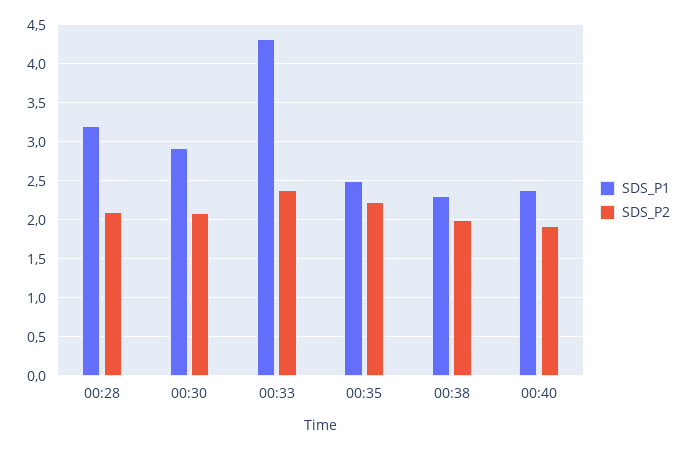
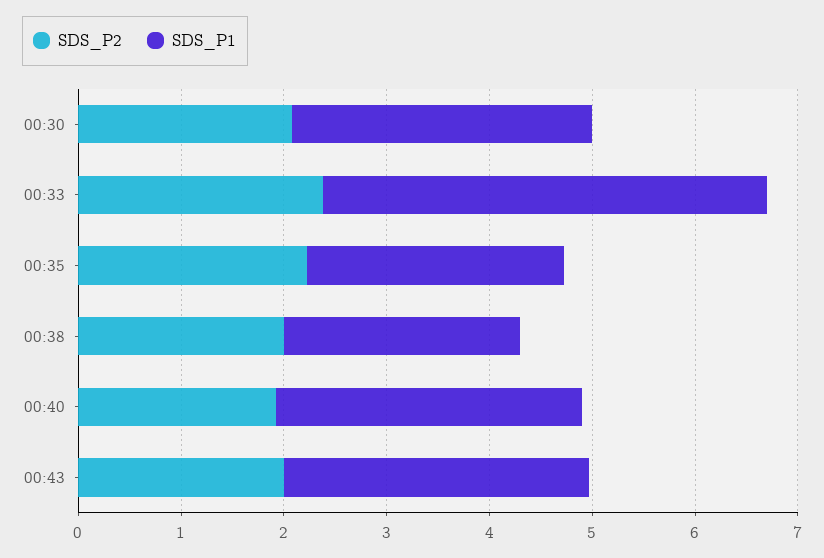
SDS_P1, 00:28: 3.2 -> none
SDS_P2, 00:28: 2.1 -> none
SDS_P1, 00:40: 2.4 -> 3
SDS_P2, 00:43: none -> 2
SDS_P1, 00:43: none -> 3

